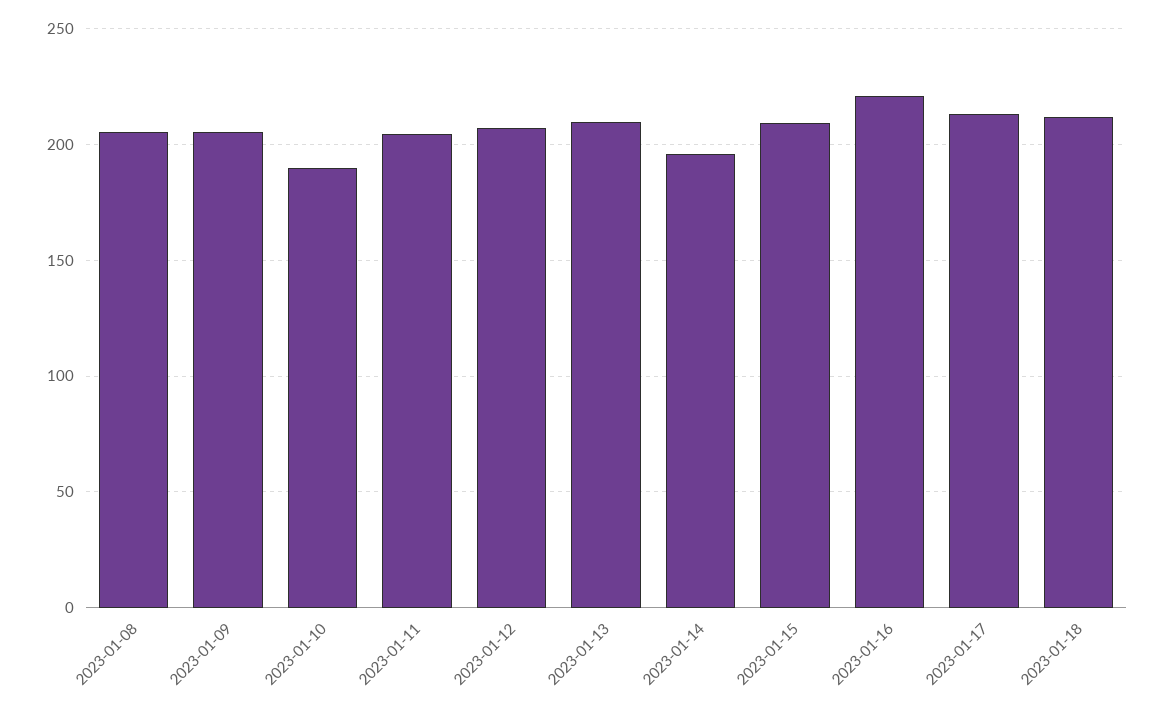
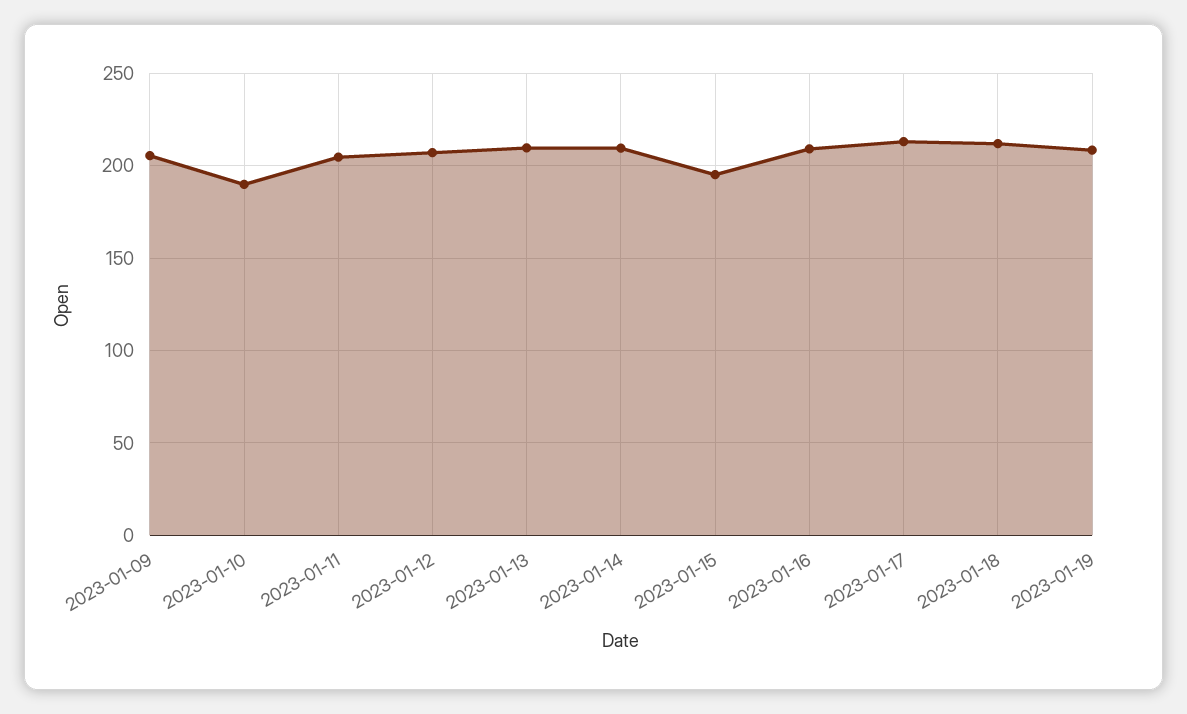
2023-01-08: 205 -> none
2023-01-14: 195 -> 210
2023-01-15: 210 -> 195
2023-01-16: 220 -> 210
2023-01-19: none -> 210

